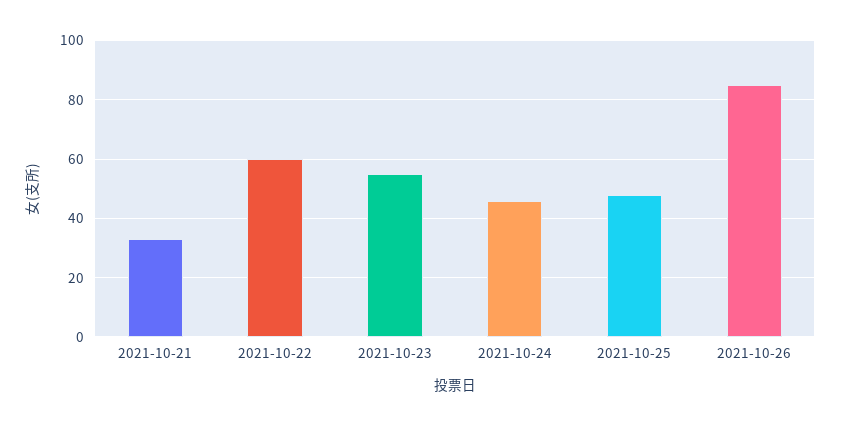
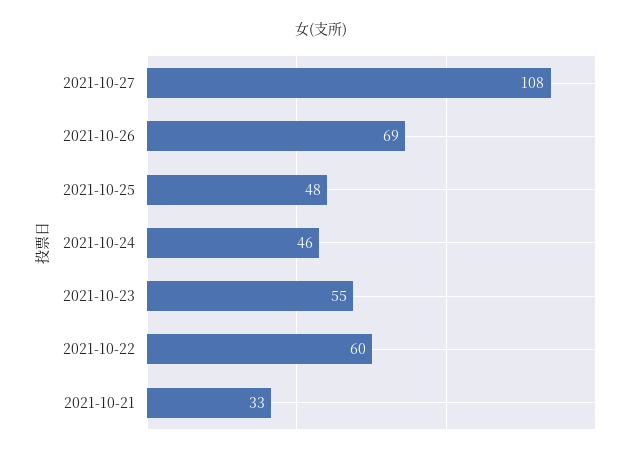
2021-10-26: 85 -> 69
2021-10-27: none -> 108

